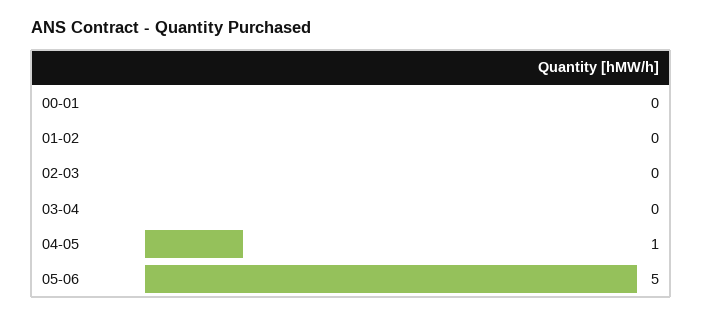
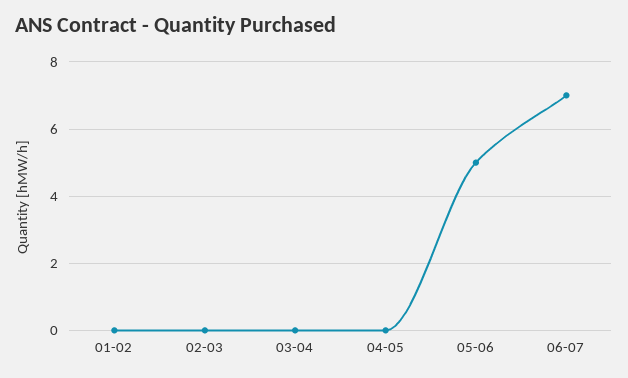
00-01: 0 -> none
04-05: 1 -> 0
06-07: none -> 7

